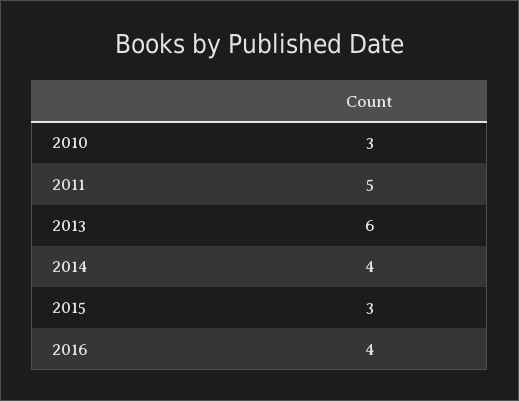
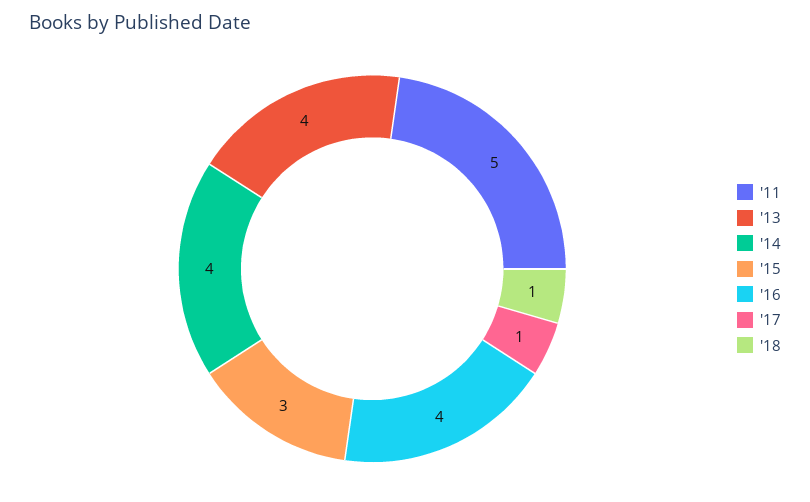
2010: 3 -> none
2013: 6 -> 4
'17: none -> 1
'18: none -> 1

